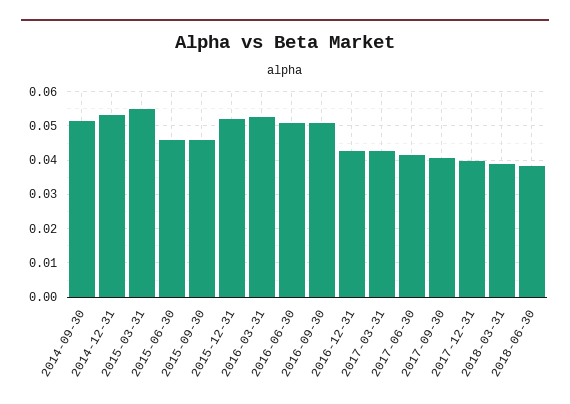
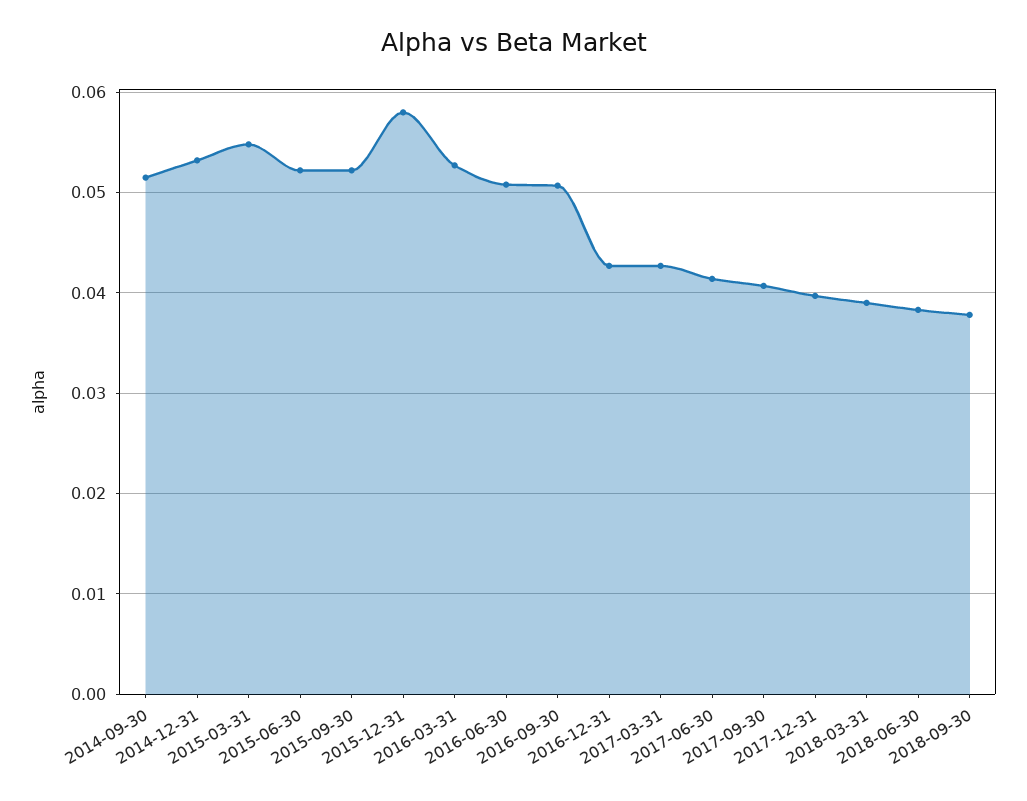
2015-06-30: 0.046 -> 0.052
2015-09-30: 0.046 -> 0.052
2015-12-31: 0.052 -> 0.058
2018-09-30: none -> 0.038

